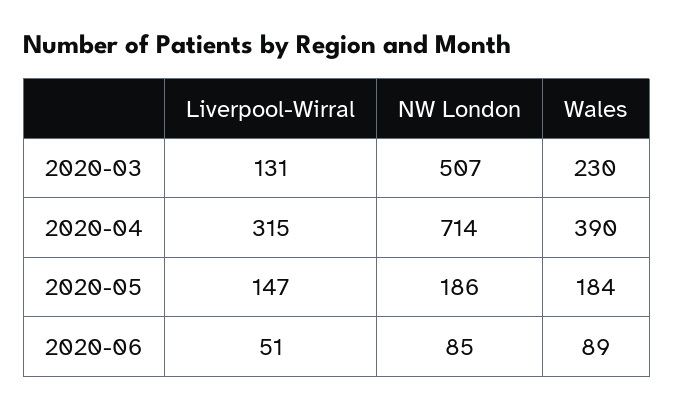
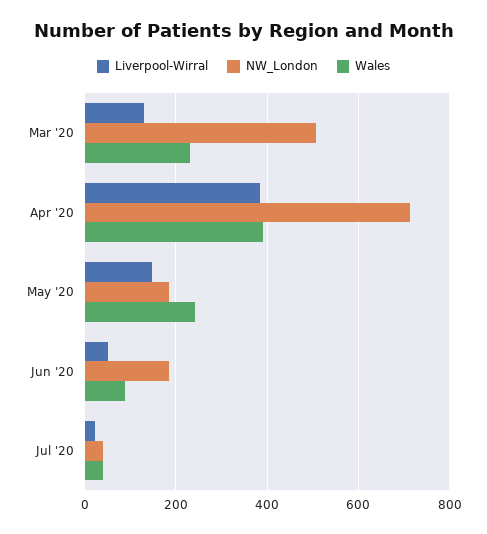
Liverpool-Wirral, 2020-04: 315 -> 380
Wales, 2020-05: 184 -> 240
NW London, 2020-06: 85 -> 180
Liverpool-Wirral, Jul '20: none -> 20
NW London, Jul '20: none -> 40
Wales, Jul '20: none -> 40

